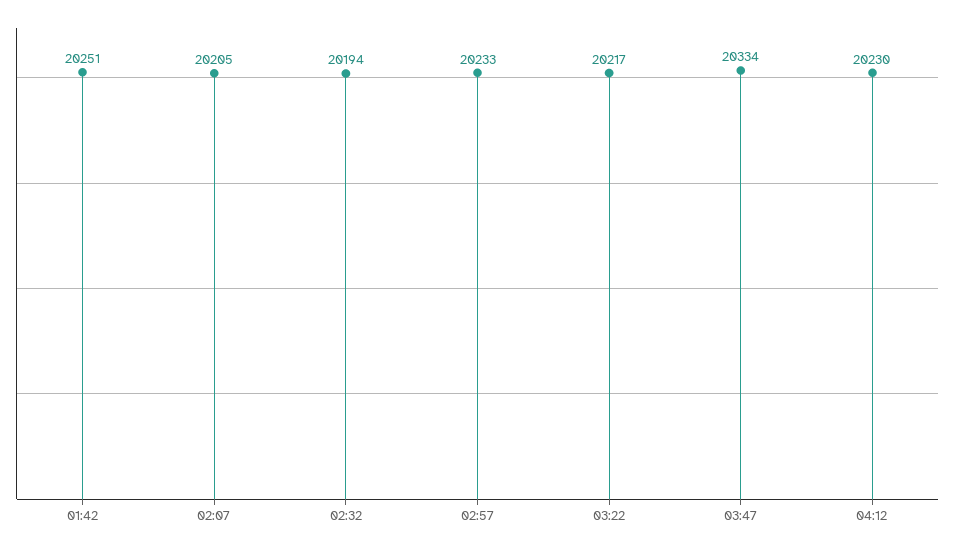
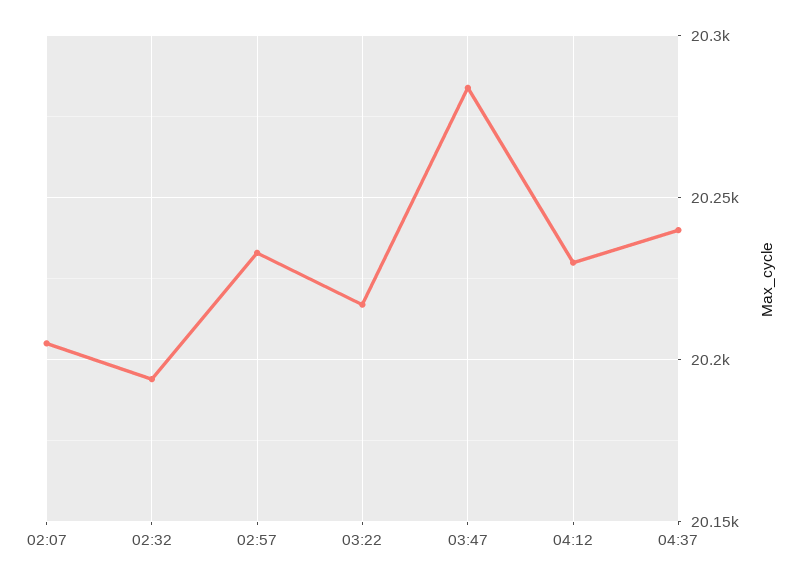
01:42: 20251 -> none
03:47: 20334 -> 20285
04:37: none -> 20240

